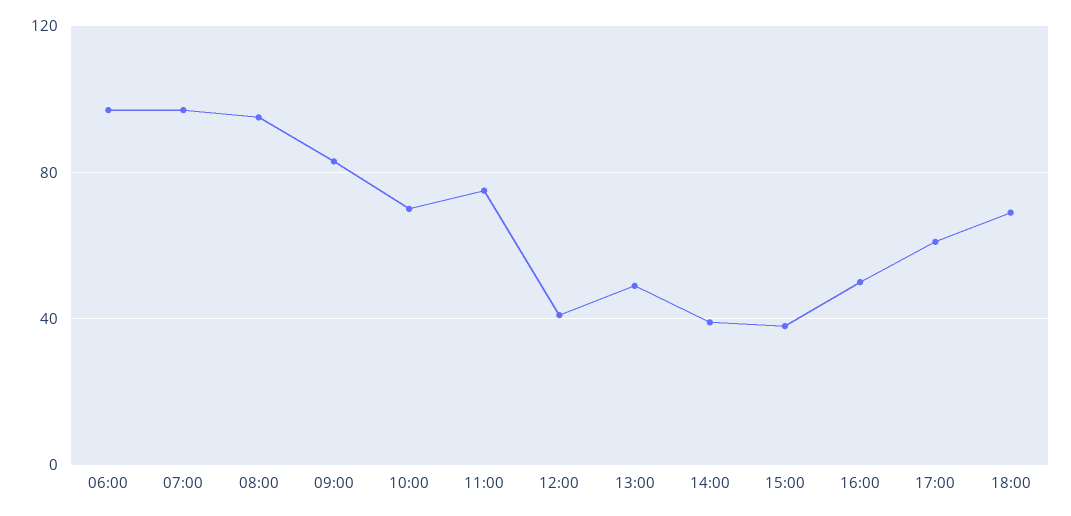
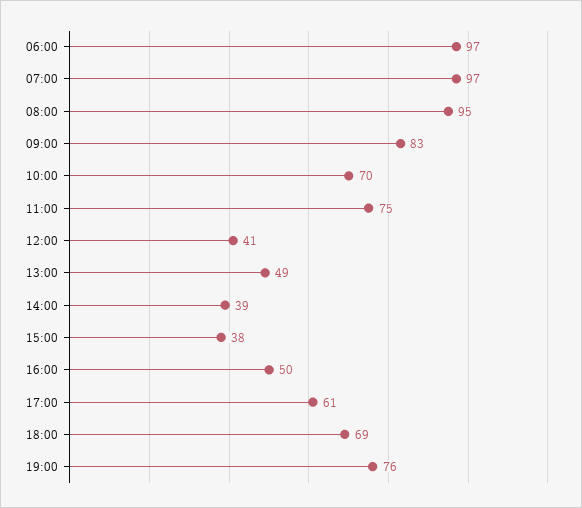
19:00: none -> 76

